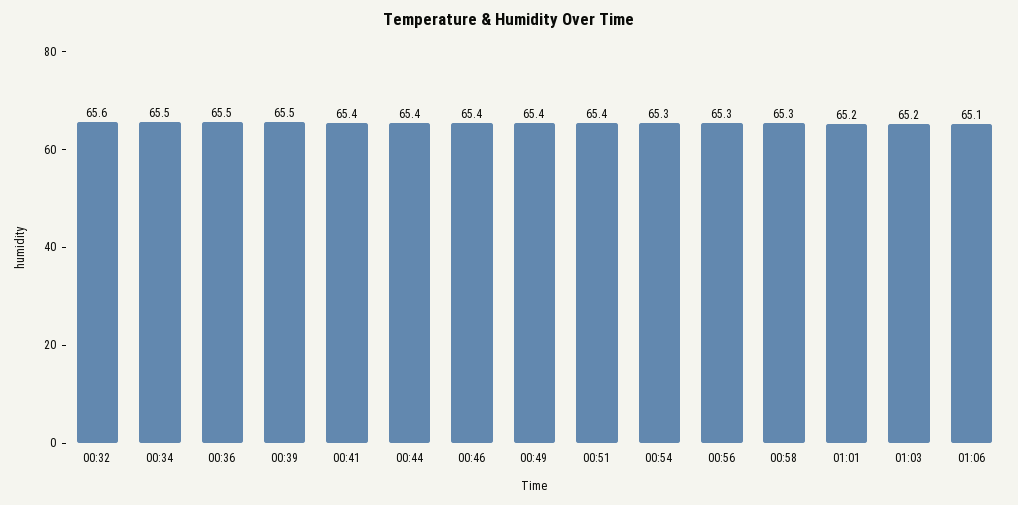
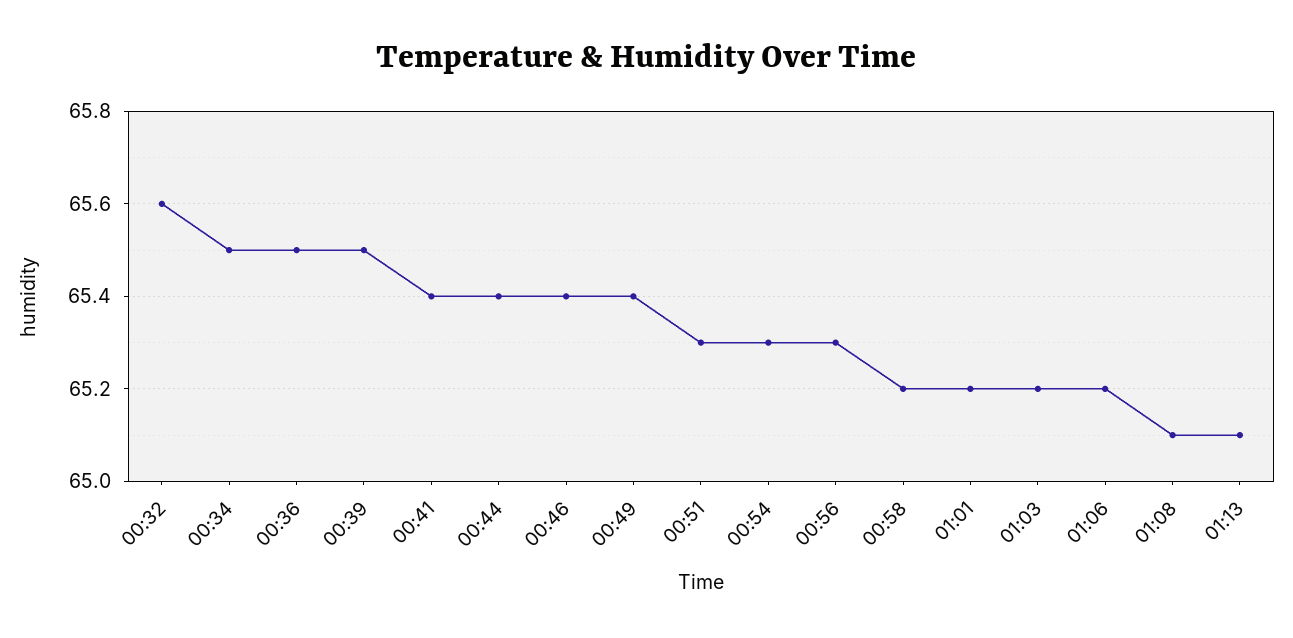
00:51: 65.4 -> 65.3
00:58: 65.3 -> 65.2
01:06: 65.1 -> 65.2
01:08: none -> 65.1
01:13: none -> 65.1

